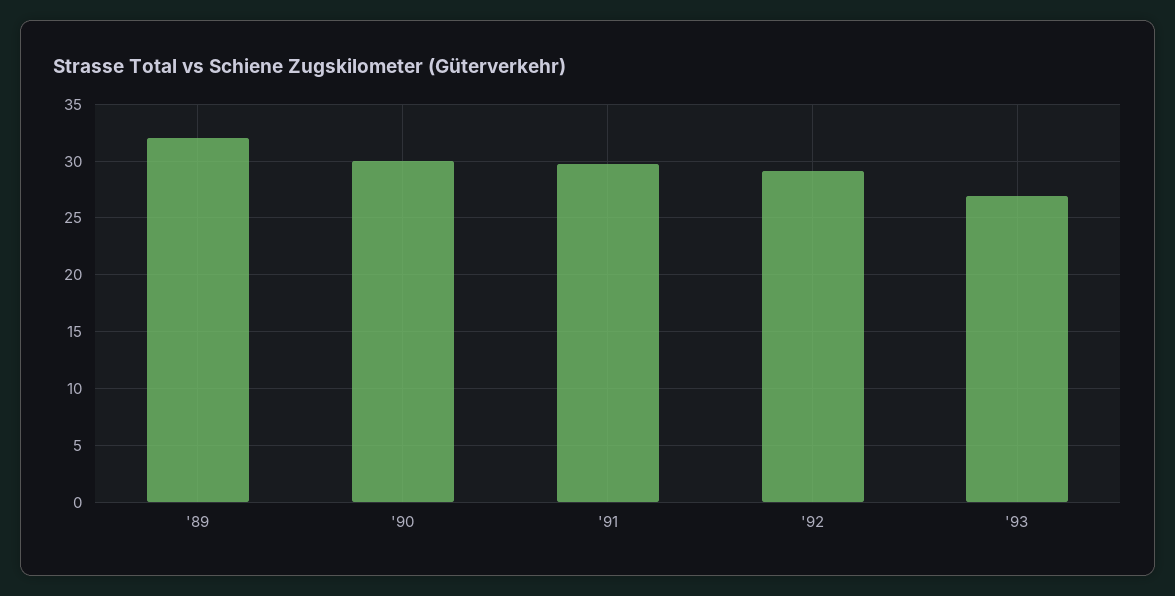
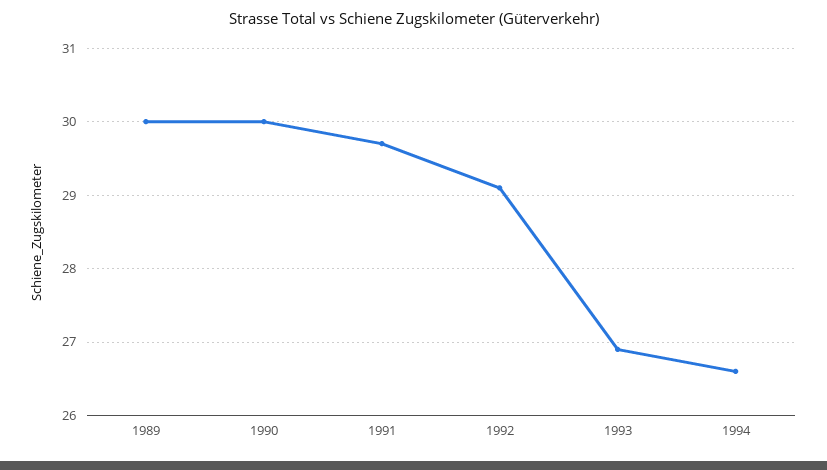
'89: 32 -> 30
1994: none -> 26.6

